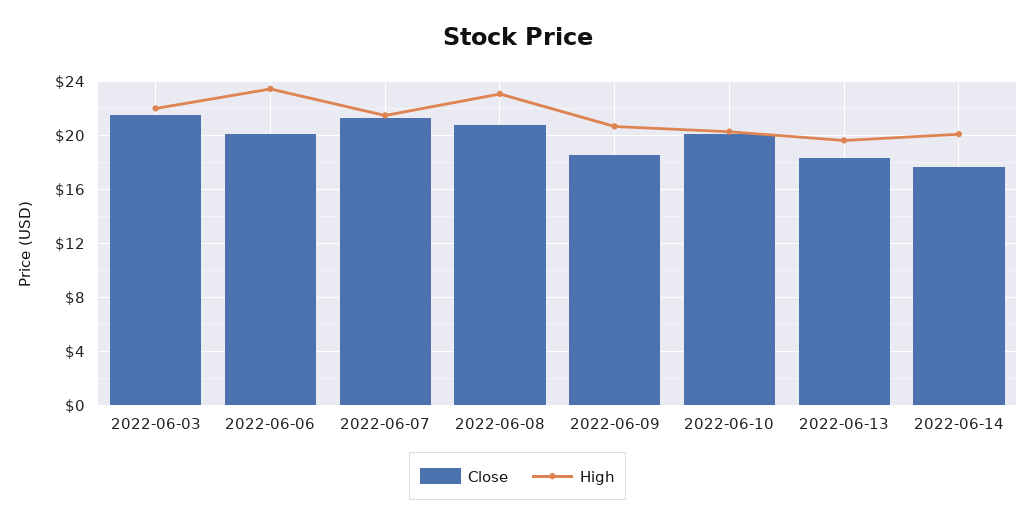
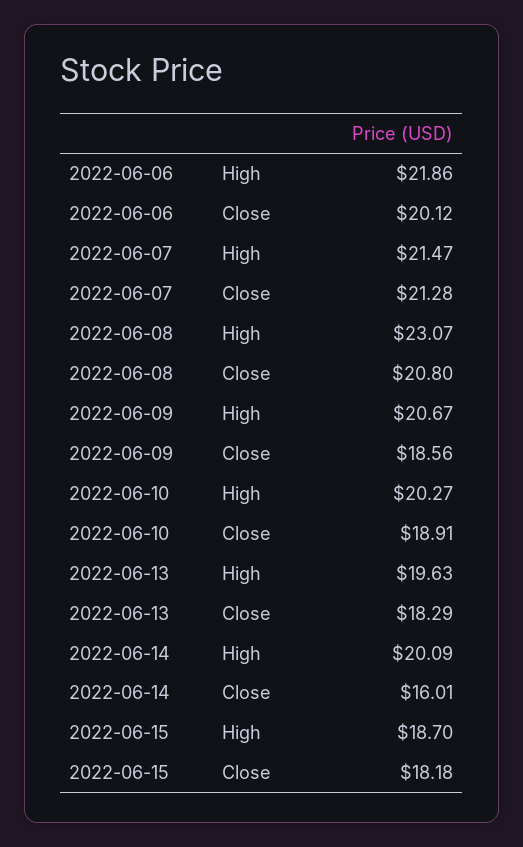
Close, 2022-06-03: 21.5 -> none
High, 2022-06-03: 22 -> none
High, 2022-06-06: 23.5 -> 21.86
Close, 2022-06-10: 20 -> 18.91
Close, 2022-06-14: 17.5 -> 16.01
High, 2022-06-15: none -> 18.7
Close, 2022-06-15: none -> 18.18

